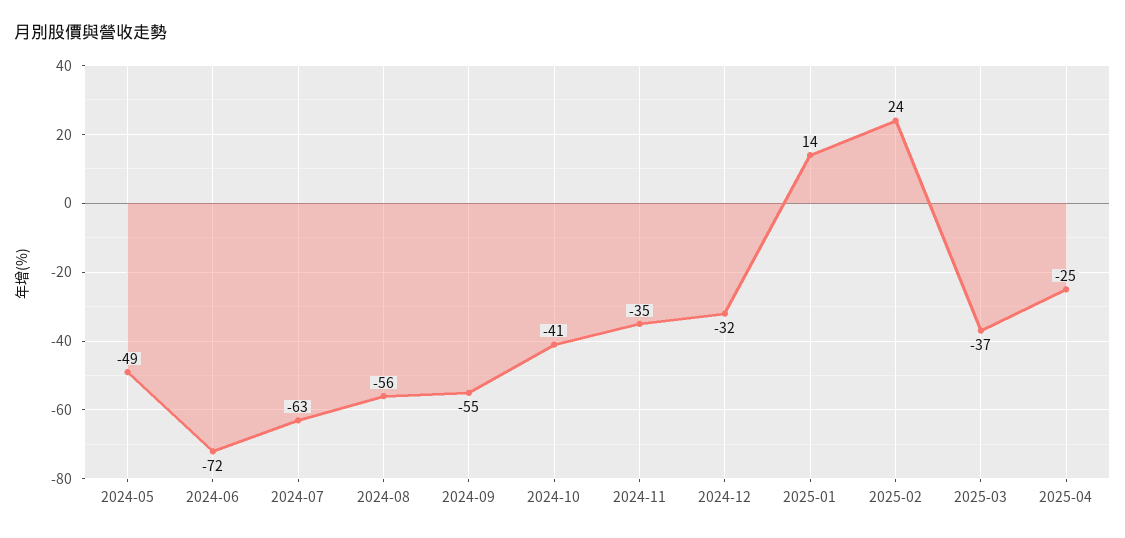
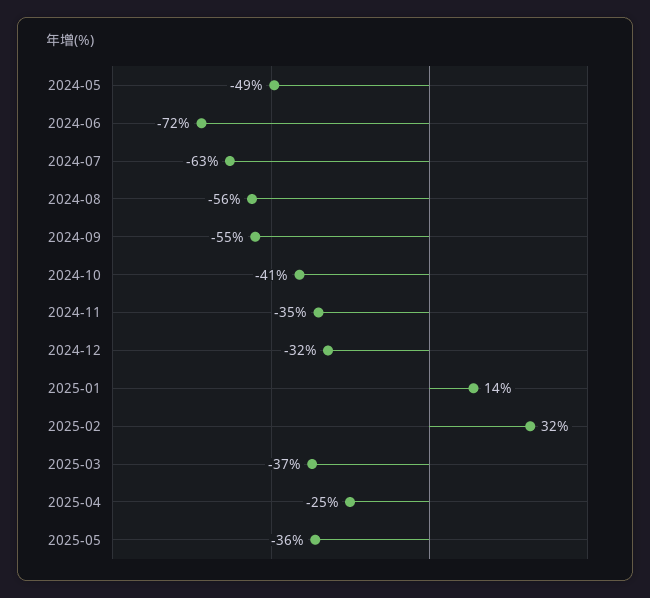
2025-02: 24 -> 32
2025-05: none -> -36

